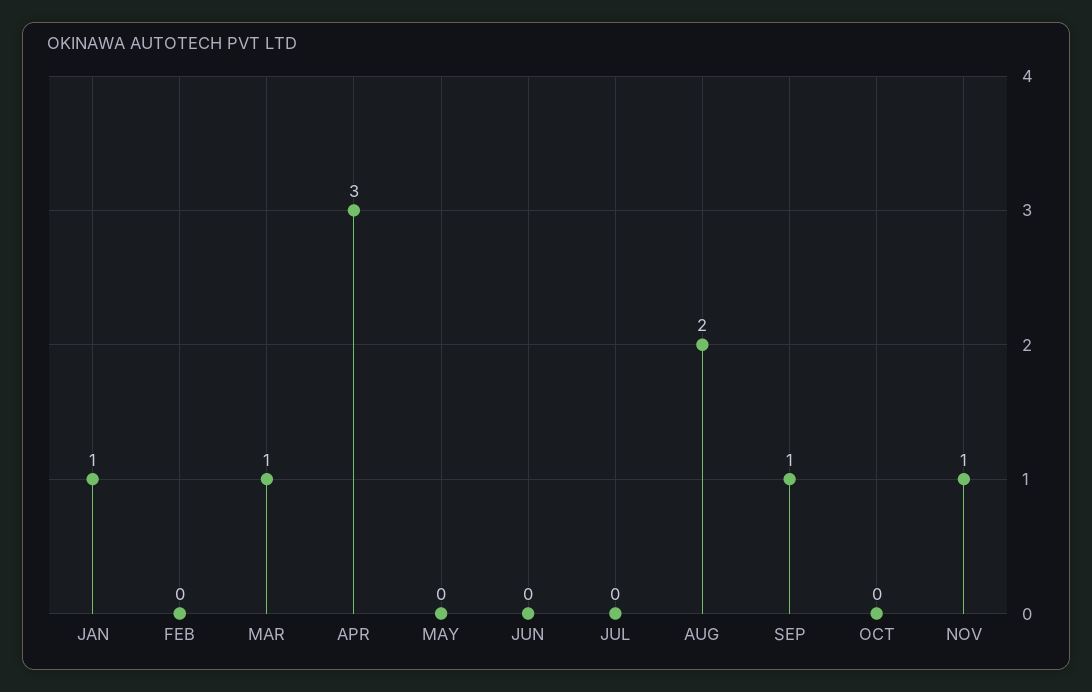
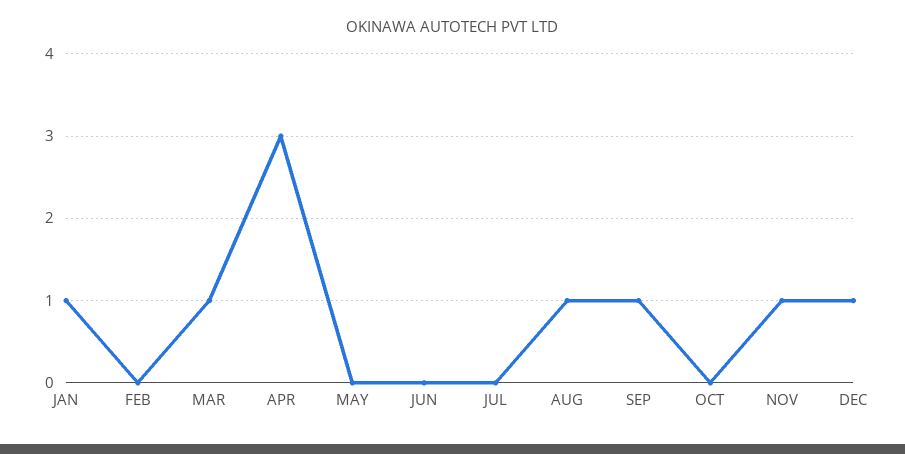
AUG: 2 -> 1
DEC: none -> 1

